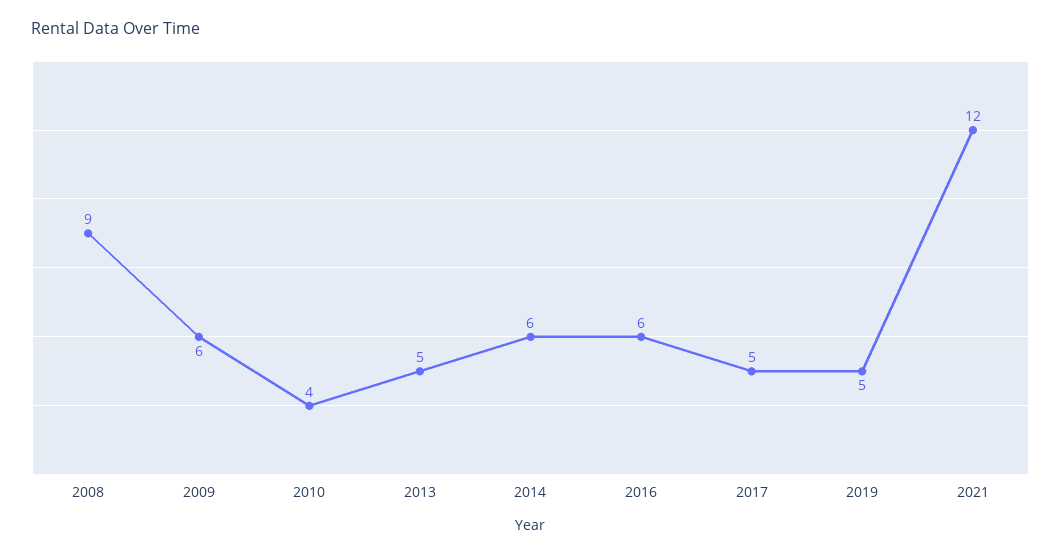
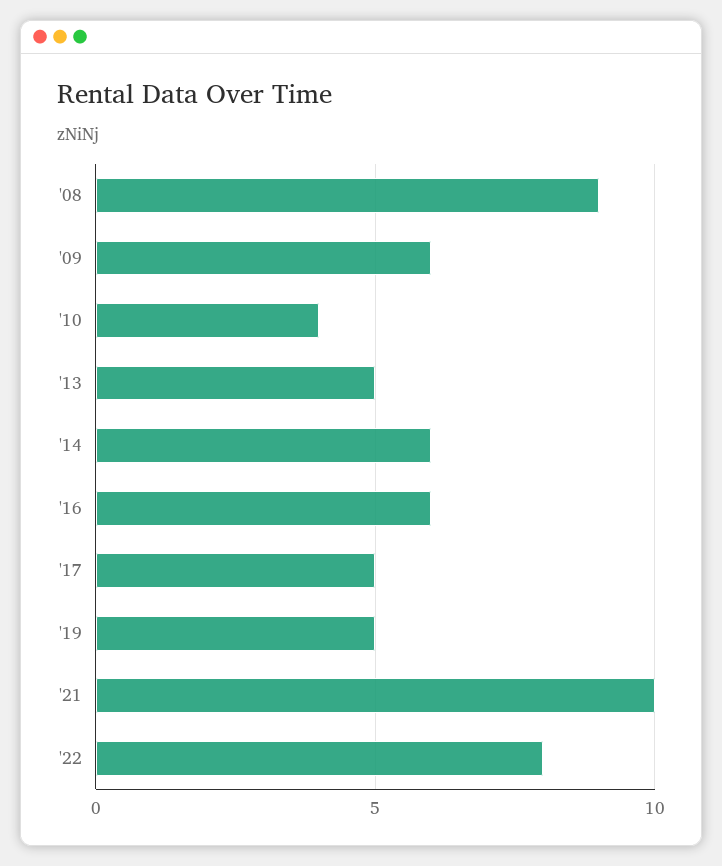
2021: 12 -> 10
'22: none -> 8

